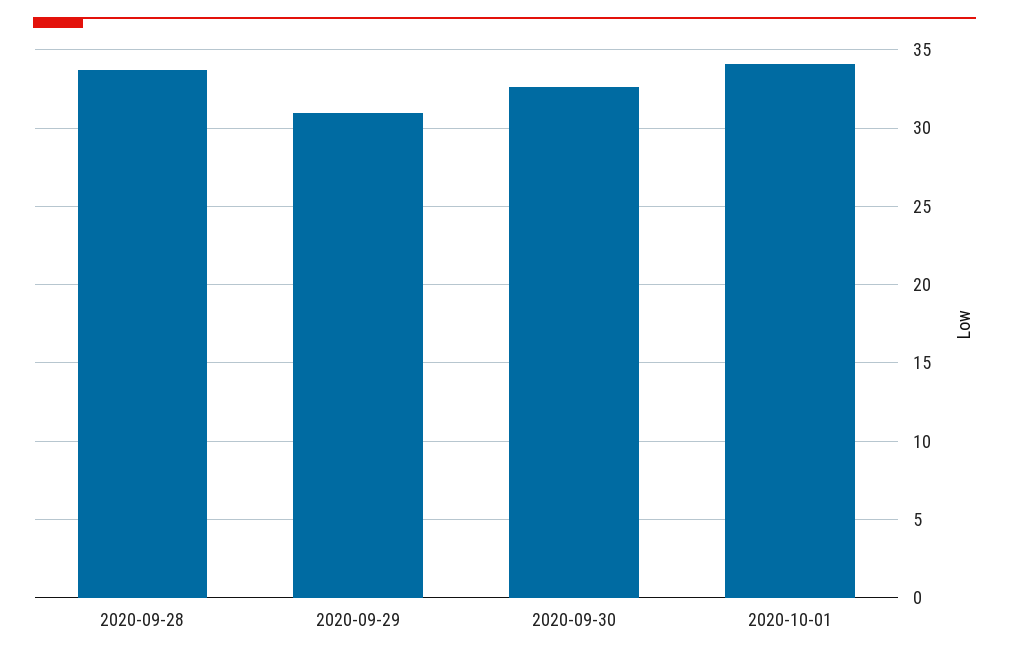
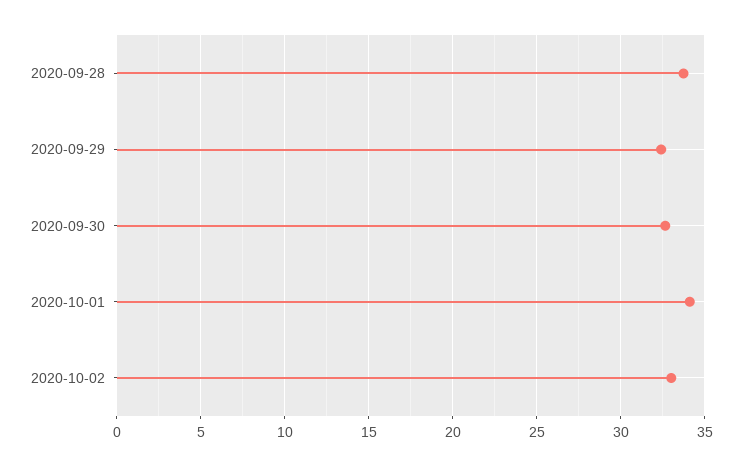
2020-09-29: 31 -> 32.5
2020-10-02: none -> 33

